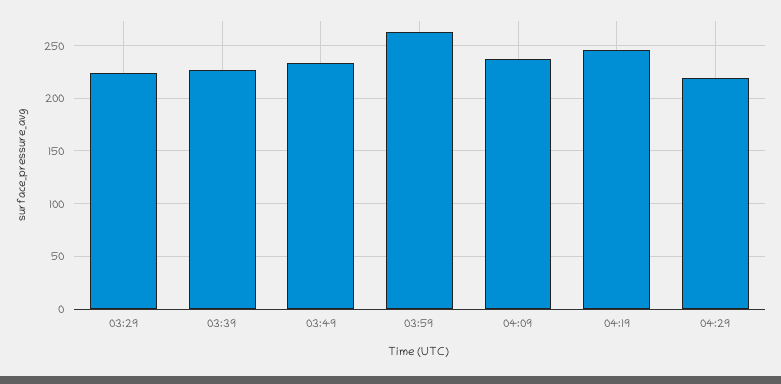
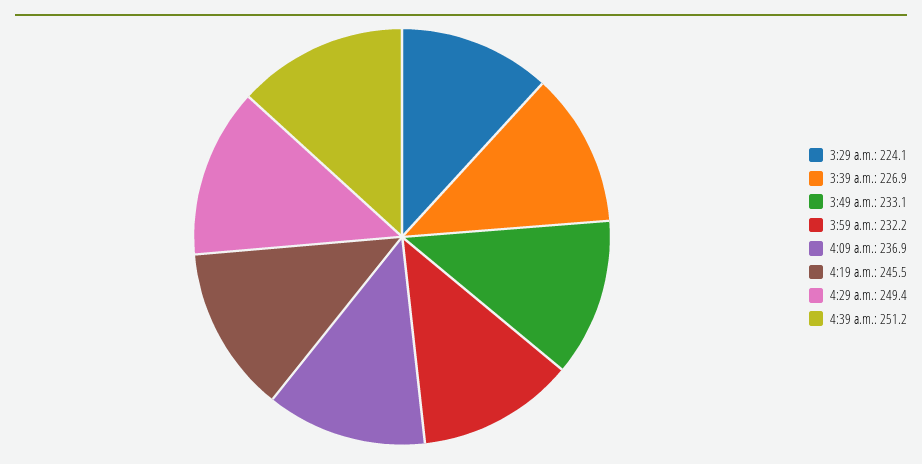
03:59: 260 -> 232.2
04:29: 220 -> 249.4
4:39 a.m.: none -> 251.2

